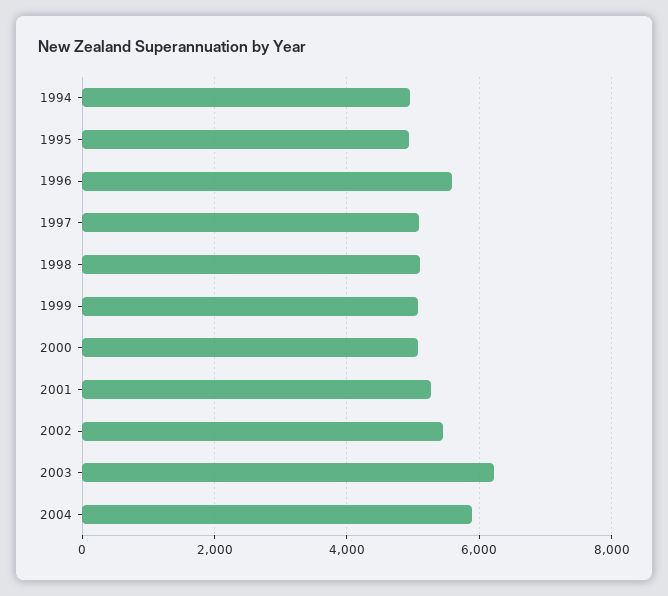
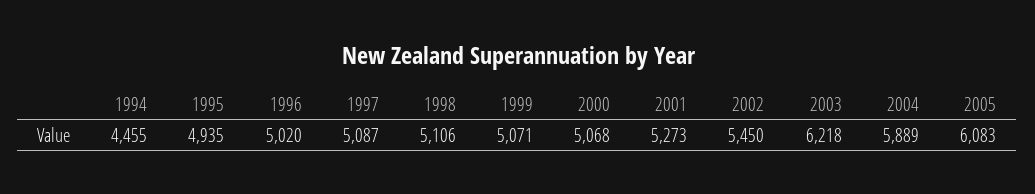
1994: 5000 -> 4455
1996: 5600 -> 5020
2005: none -> 6083

